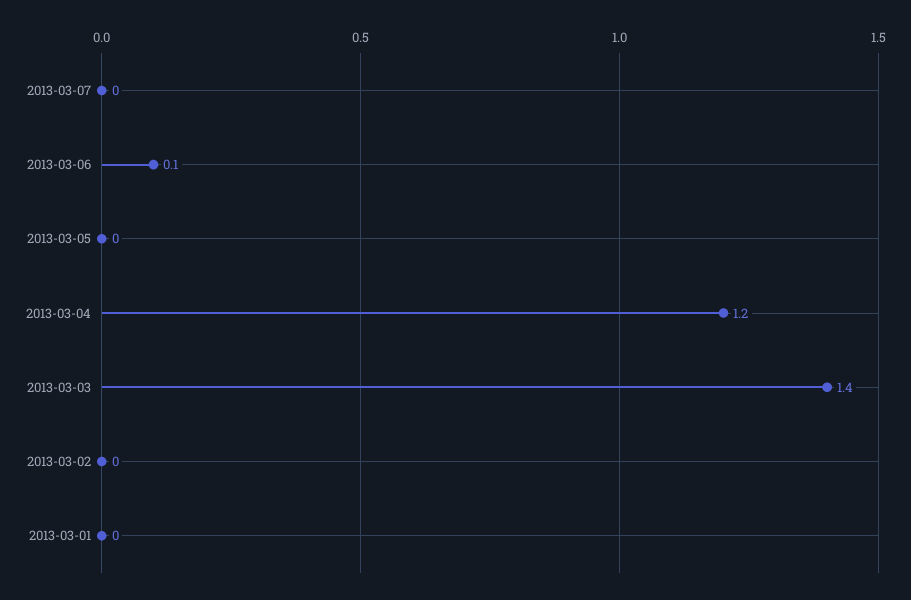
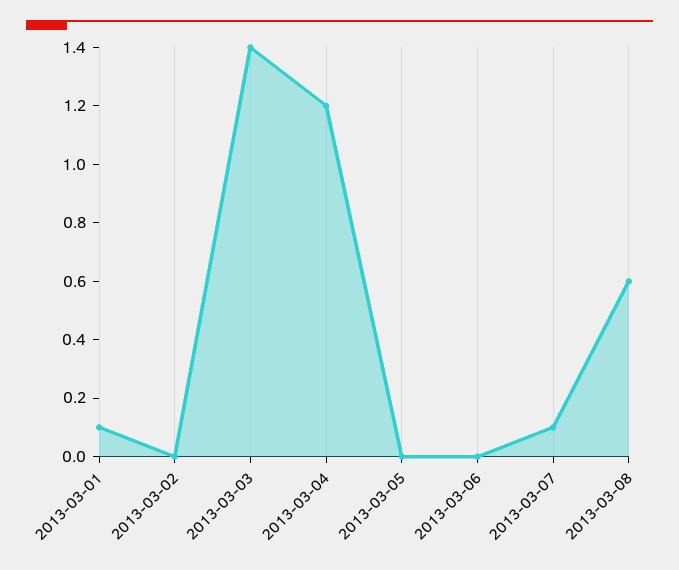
2013-03-07: 0 -> 0.1
2013-03-06: 0.1 -> 0
2013-03-01: 0 -> 0.1
2013-03-08: none -> 0.6

